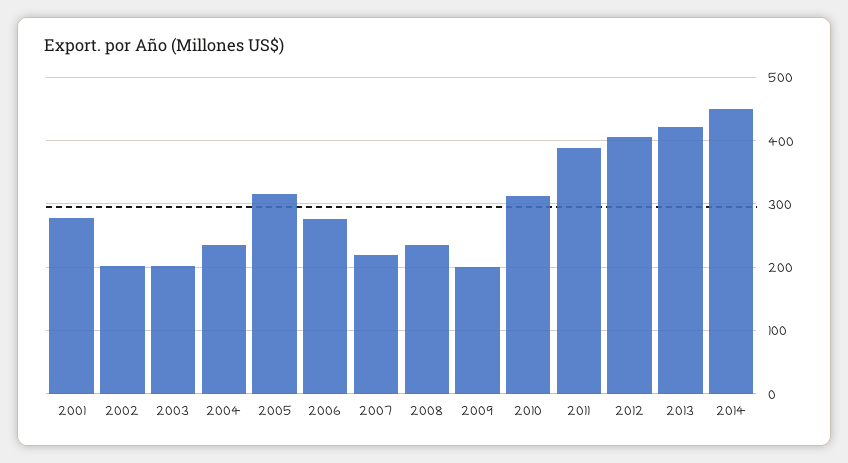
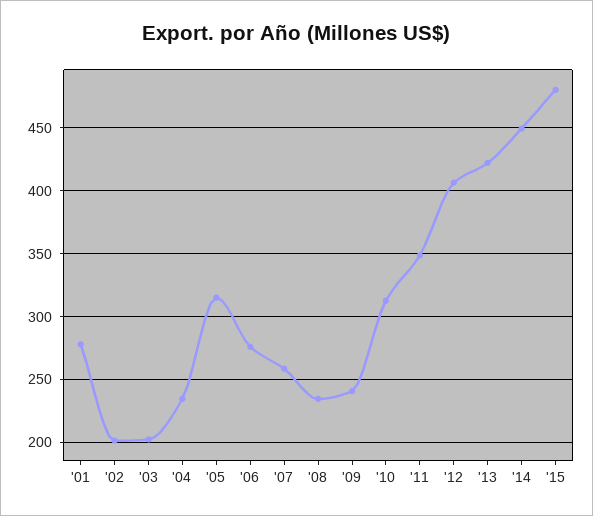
2007: 220 -> 260
2009: 200 -> 240
2011: 390 -> 350
'15: none -> 480

